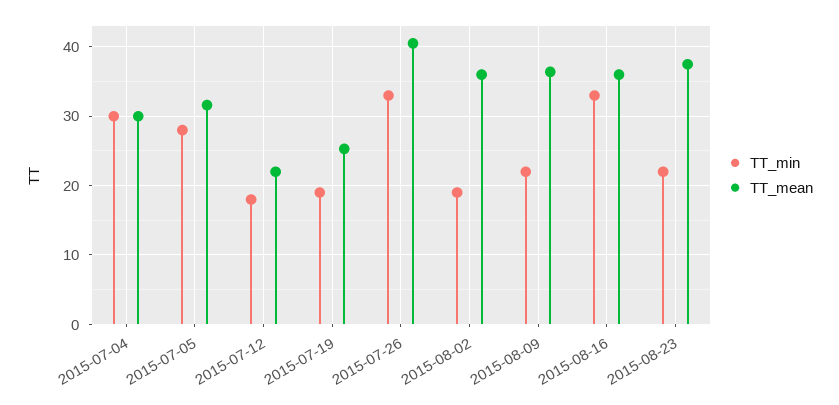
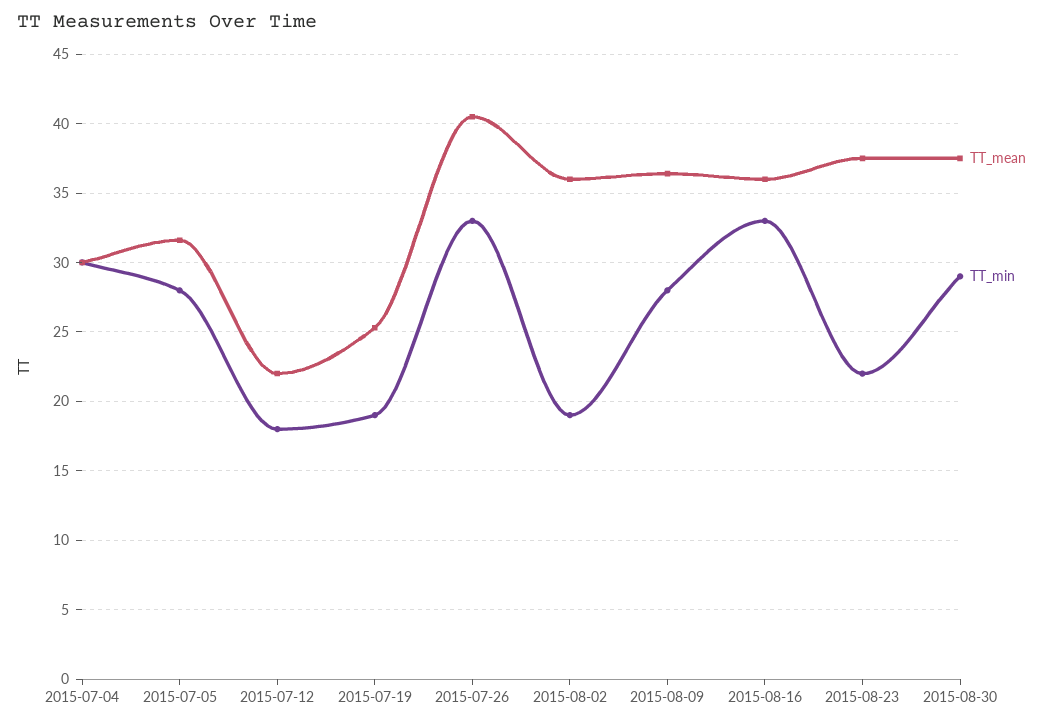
TT_min, 2015-08-09: 22 -> 28
TT_mean, 2015-08-30: none -> 37.5
TT_min, 2015-08-30: none -> 29

